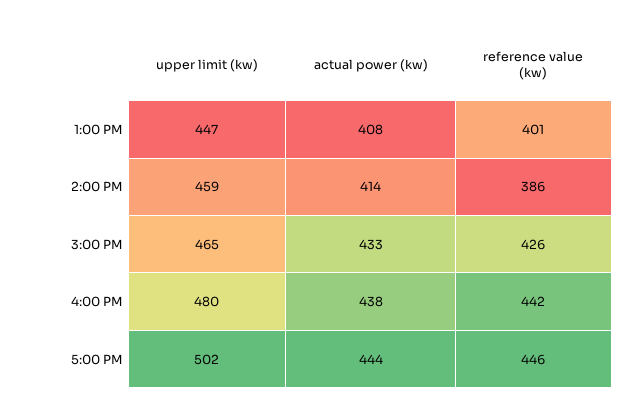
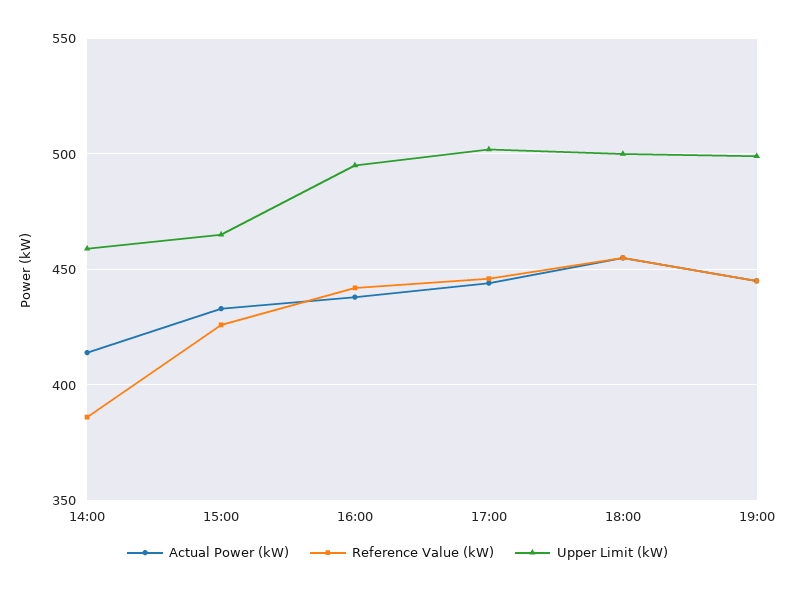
upper limit (kw), 1:00 PM: 447 -> none
actual power (kw), 1:00 PM: 408 -> none
reference value (kw), 1:00 PM: 401 -> none
upper limit (kw), 4:00 PM: 480 -> 495
actual power (kw), 18:00: none -> 455
reference value (kw), 18:00: none -> 455
upper limit (kw), 18:00: none -> 500
actual power (kw), 19:00: none -> 445
reference value (kw), 19:00: none -> 445
upper limit (kw), 19:00: none -> 500

